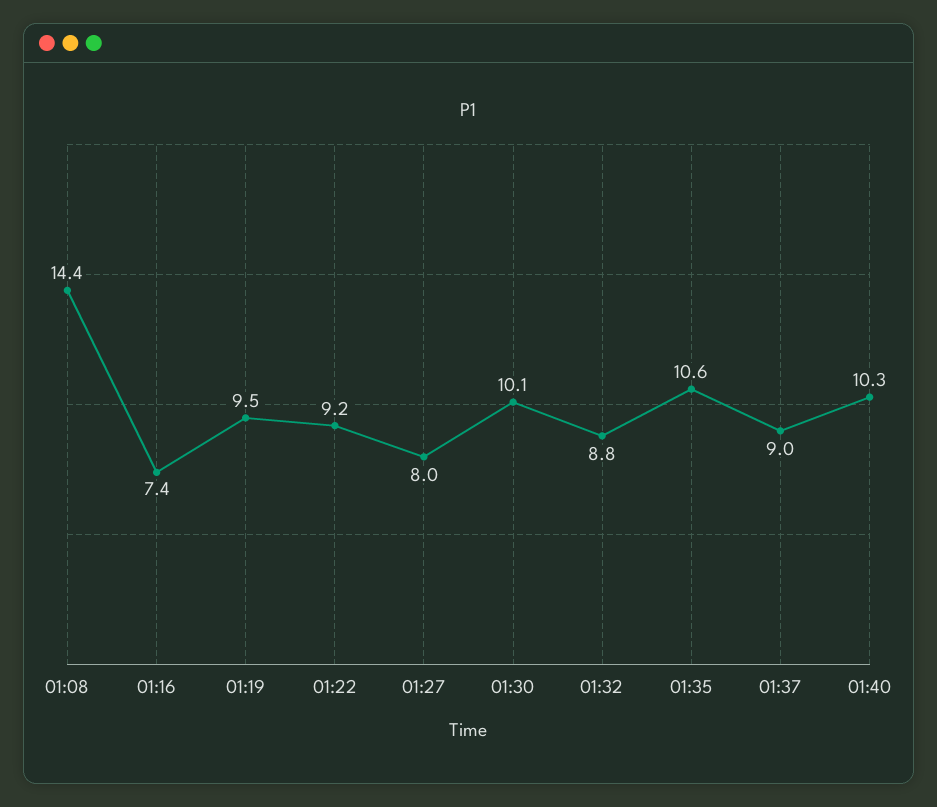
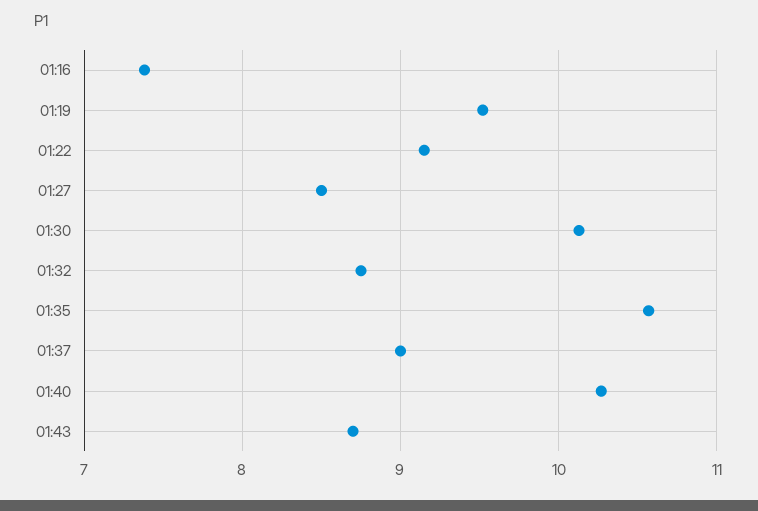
01:08: 14.4 -> none
01:27: 8 -> 8.5
01:43: none -> 8.7

